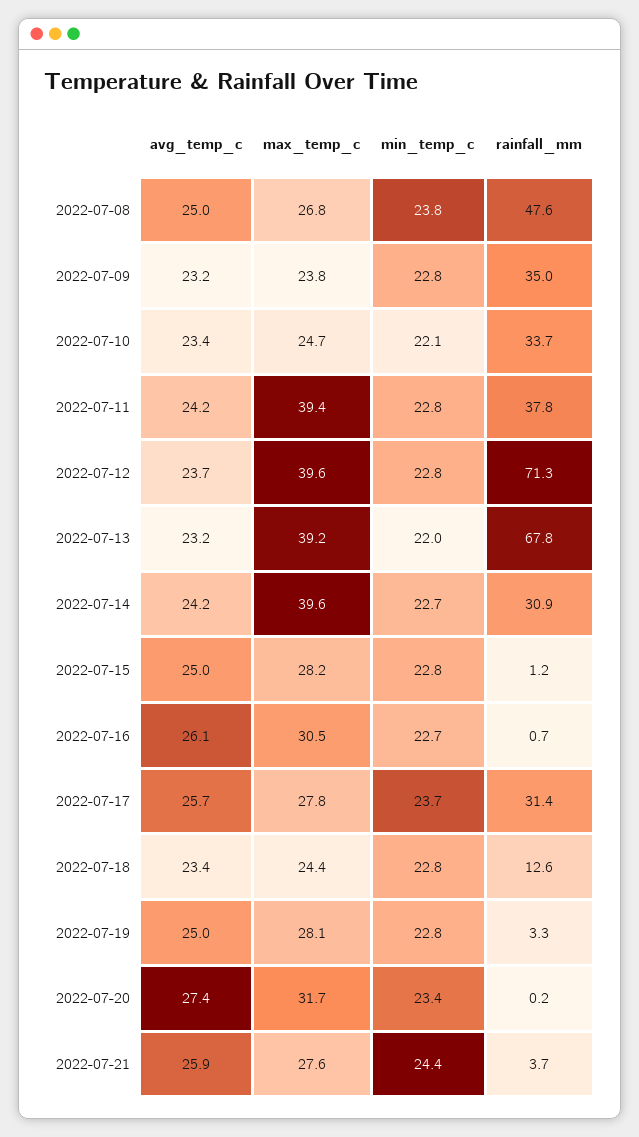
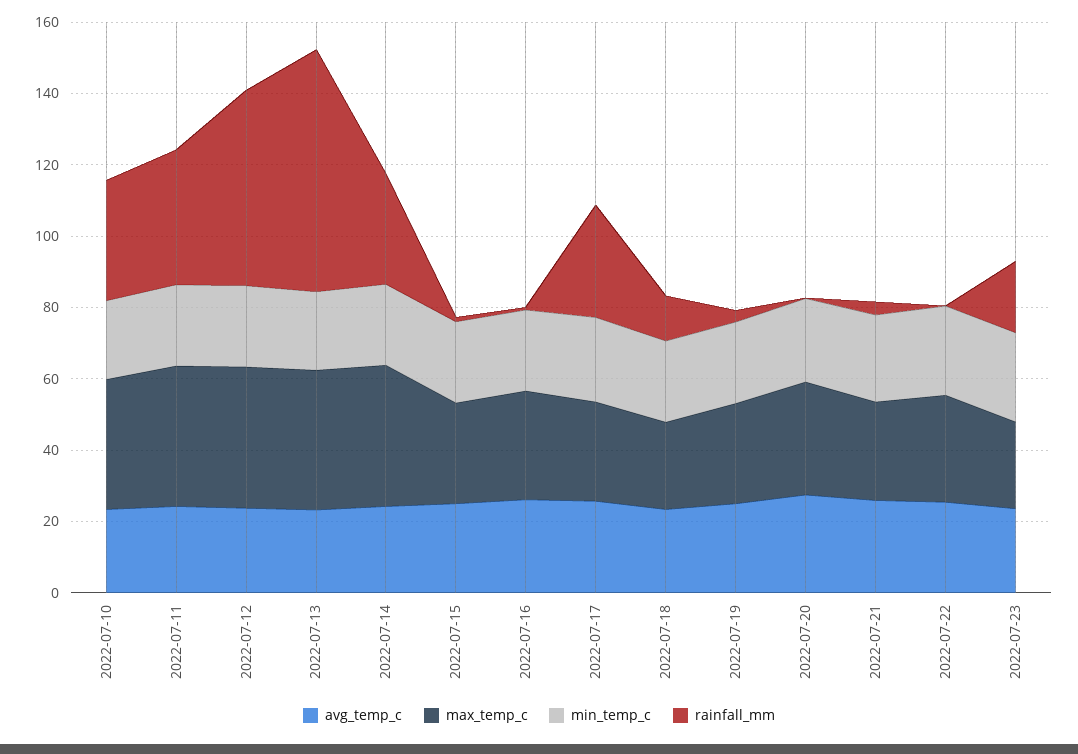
avg_temp_c, 2022-07-08: 25 -> none
max_temp_c, 2022-07-08: 26.8 -> none
min_temp_c, 2022-07-08: 23.8 -> none
rainfall_mm, 2022-07-08: 47.6 -> none
avg_temp_c, 2022-07-09: 23.2 -> none
max_temp_c, 2022-07-09: 23.8 -> none
min_temp_c, 2022-07-09: 22.8 -> none
rainfall_mm, 2022-07-09: 35 -> none
max_temp_c, 2022-07-10: 24.7 -> 35
rainfall_mm, 2022-07-12: 71.3 -> 55
avg_temp_c, 2022-07-22: none -> 25
max_temp_c, 2022-07-22: none -> 30
min_temp_c, 2022-07-22: none -> 25
rainfall_mm, 2022-07-22: none -> 0
avg_temp_c, 2022-07-23: none -> 25
max_temp_c, 2022-07-23: none -> 25
min_temp_c, 2022-07-23: none -> 25
rainfall_mm, 2022-07-23: none -> 20

